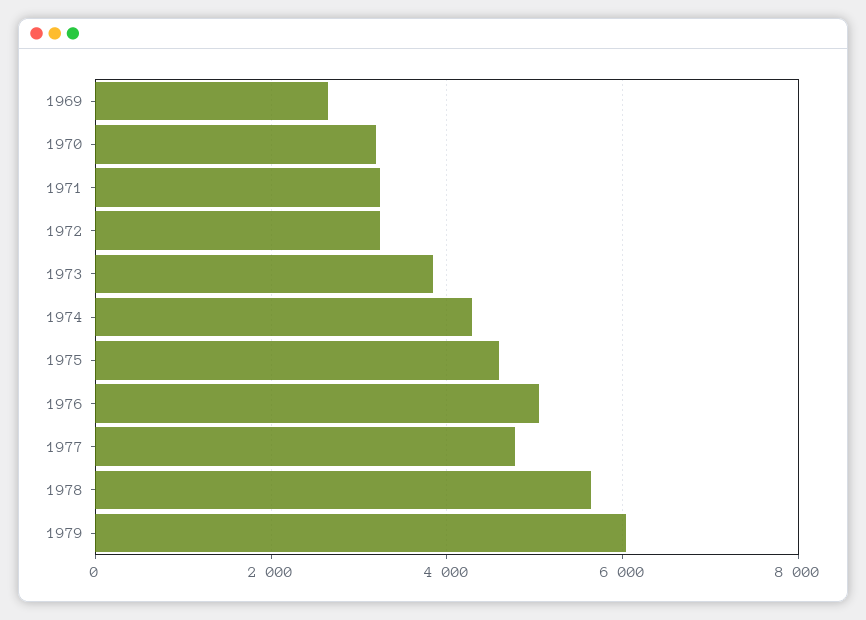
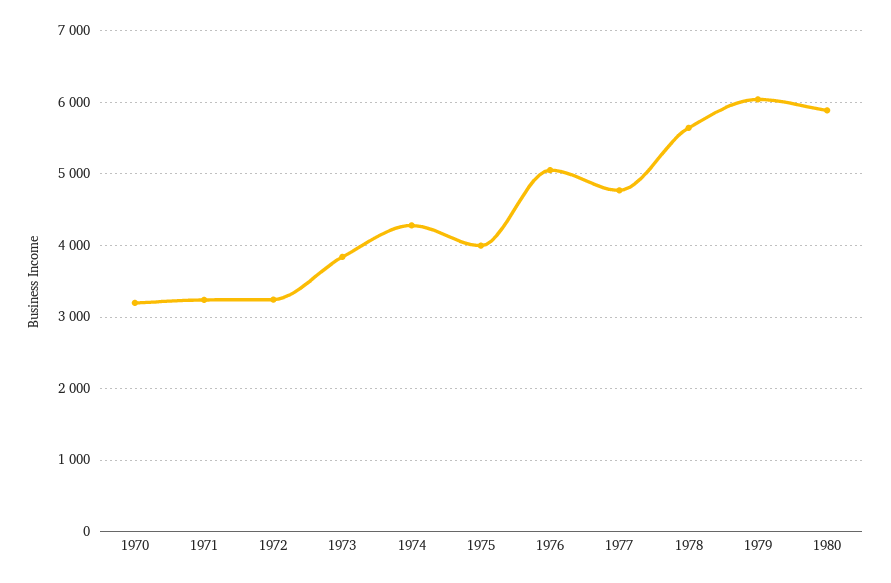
1969: 2600 -> none
1975: 4600 -> 4000
1980: none -> 5900

